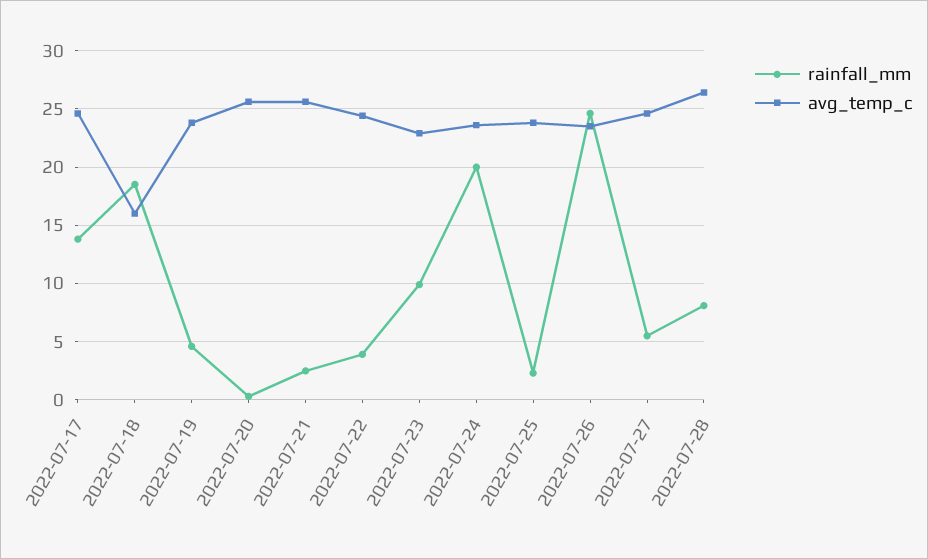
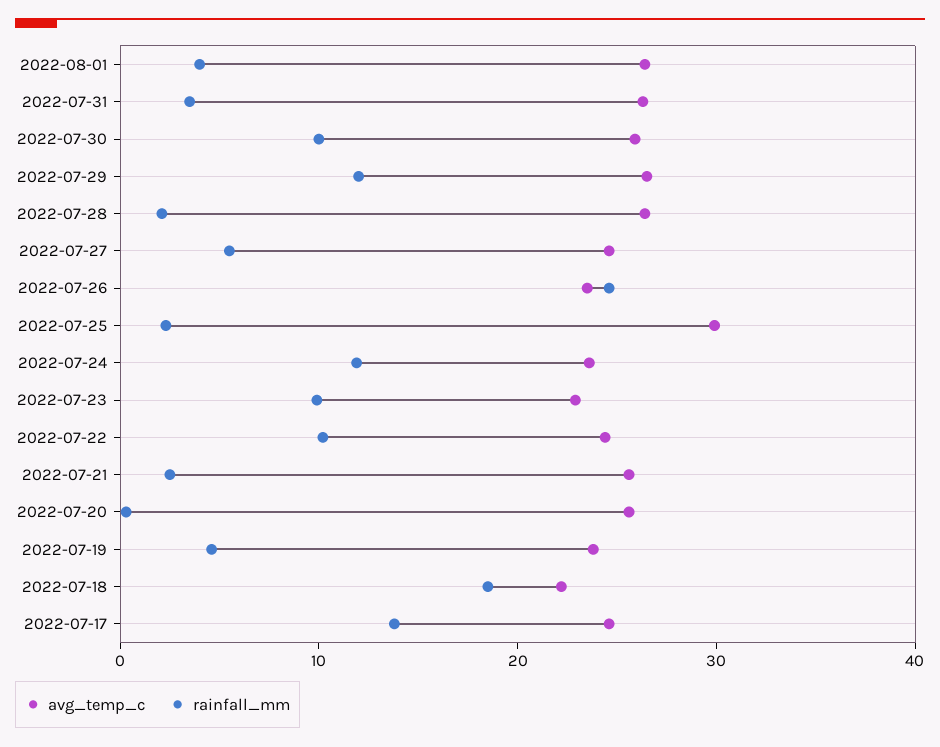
avg_temp_c, 2022-07-18: 16 -> 22
rainfall_mm, 2022-07-22: 4 -> 10
rainfall_mm, 2022-07-24: 20 -> 12
avg_temp_c, 2022-07-25: 24 -> 30
rainfall_mm, 2022-07-28: 8 -> 2
avg_temp_c, 2022-08-01: none -> 26
rainfall_mm, 2022-08-01: none -> 4
avg_temp_c, 2022-07-31: none -> 26
rainfall_mm, 2022-07-31: none -> 4
avg_temp_c, 2022-07-30: none -> 26
rainfall_mm, 2022-07-30: none -> 10
avg_temp_c, 2022-07-29: none -> 26
rainfall_mm, 2022-07-29: none -> 12

